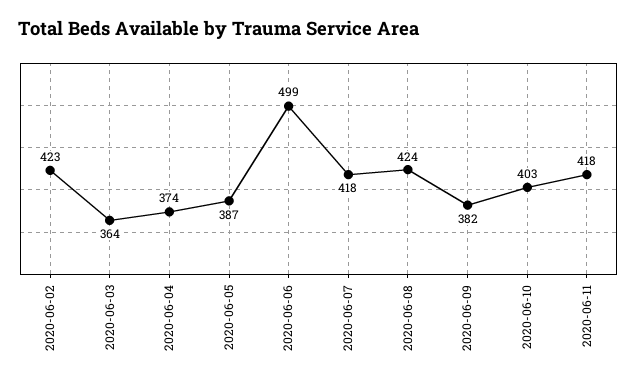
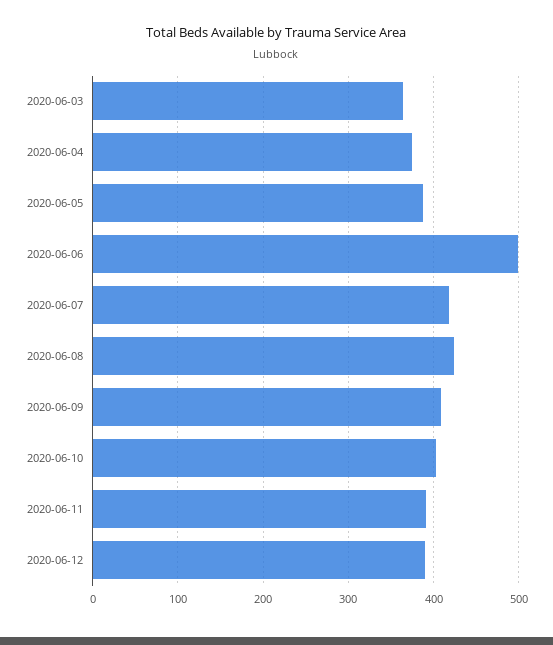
2020-06-02: 423 -> none
2020-06-09: 382 -> 410
2020-06-11: 418 -> 390
2020-06-12: none -> 390

